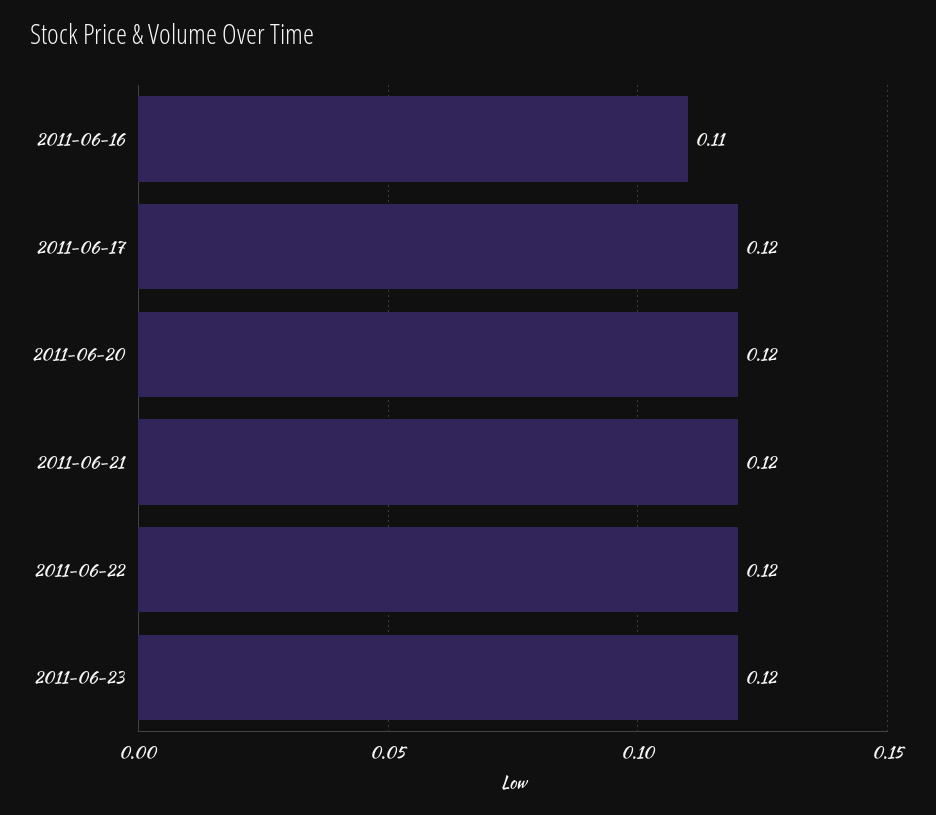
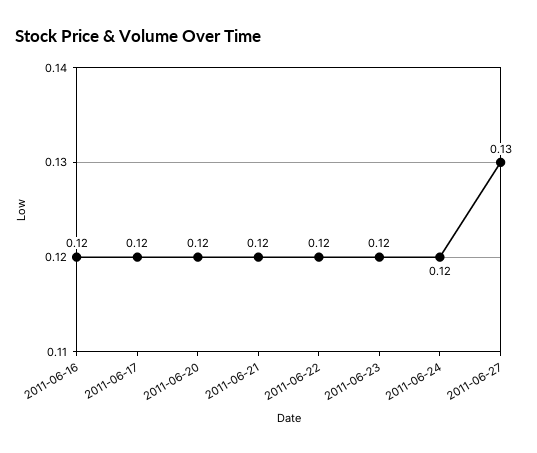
2011-06-16: 0.11 -> 0.12
2011-06-24: none -> 0.12
2011-06-27: none -> 0.13

